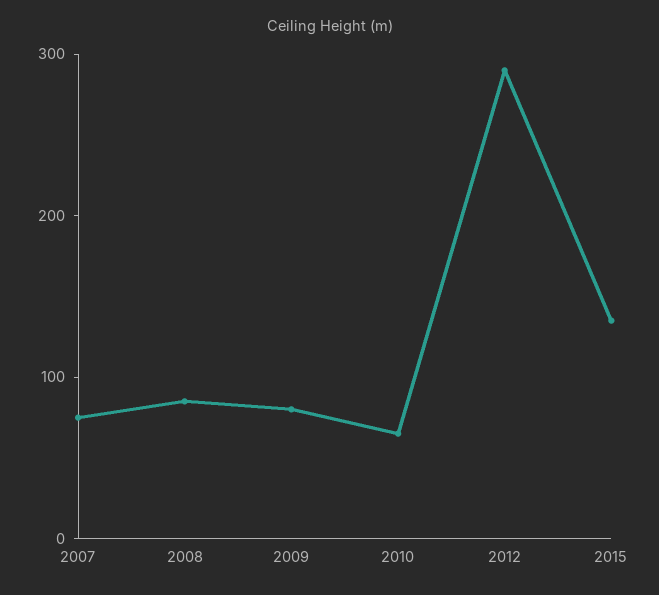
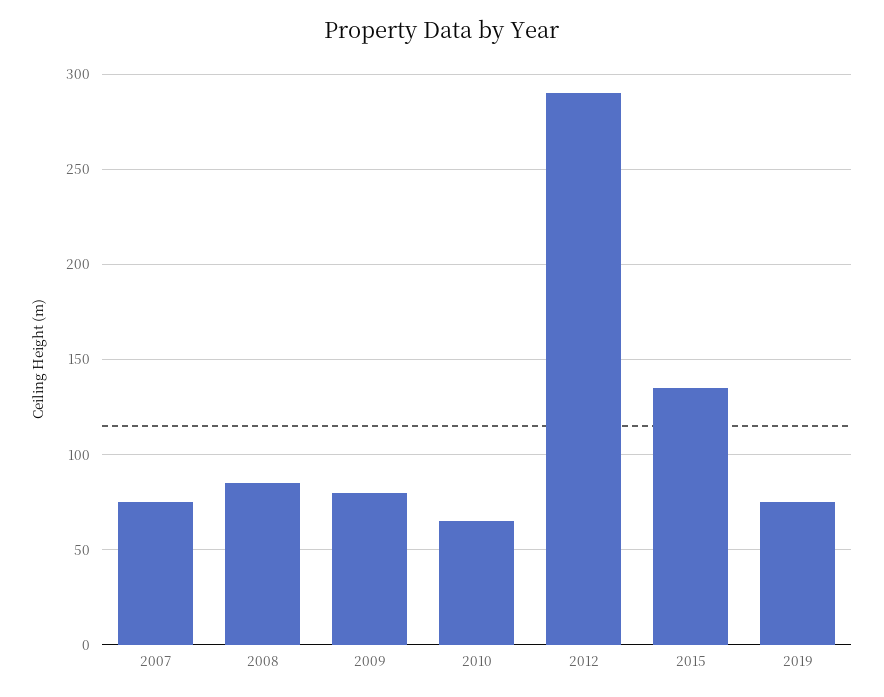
2019: none -> 75

